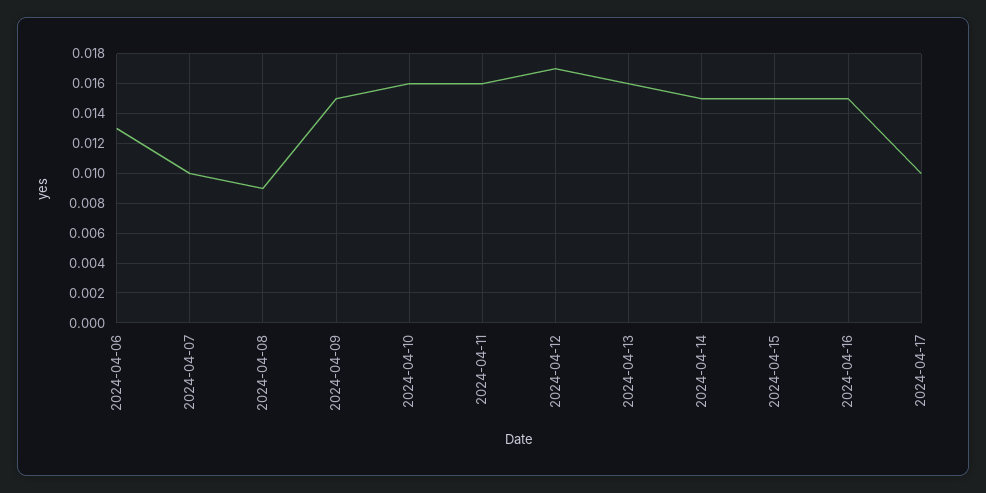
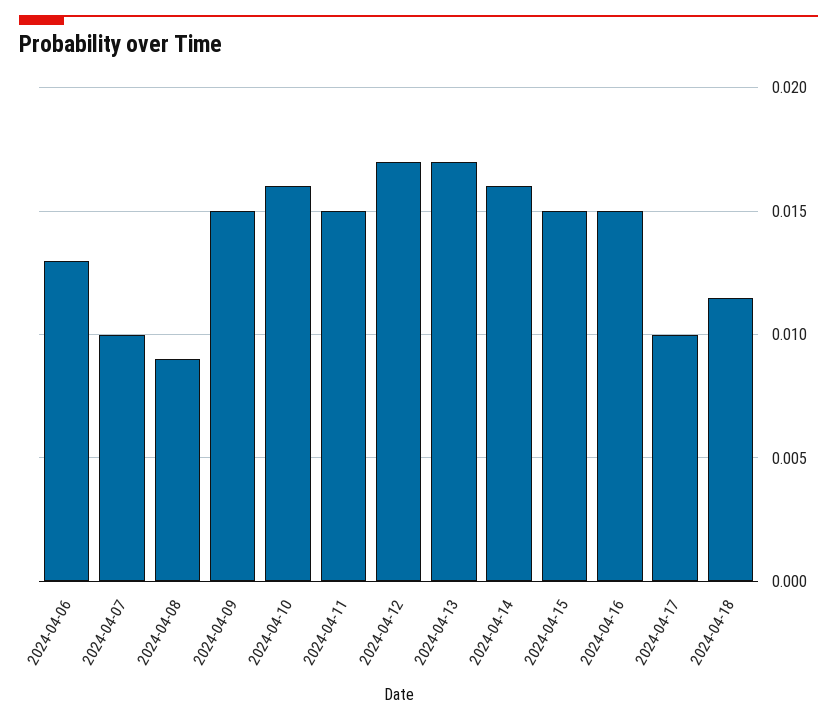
2024-04-11: 0.016 -> 0.015
2024-04-13: 0.016 -> 0.017
2024-04-14: 0.015 -> 0.016
2024-04-18: none -> 0.0115

